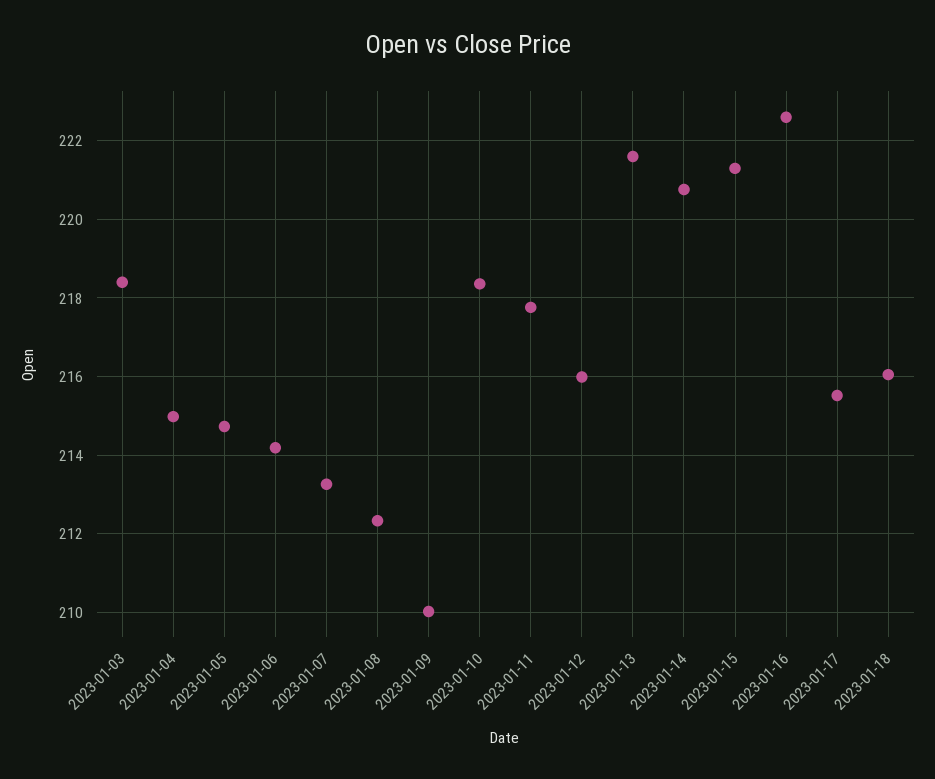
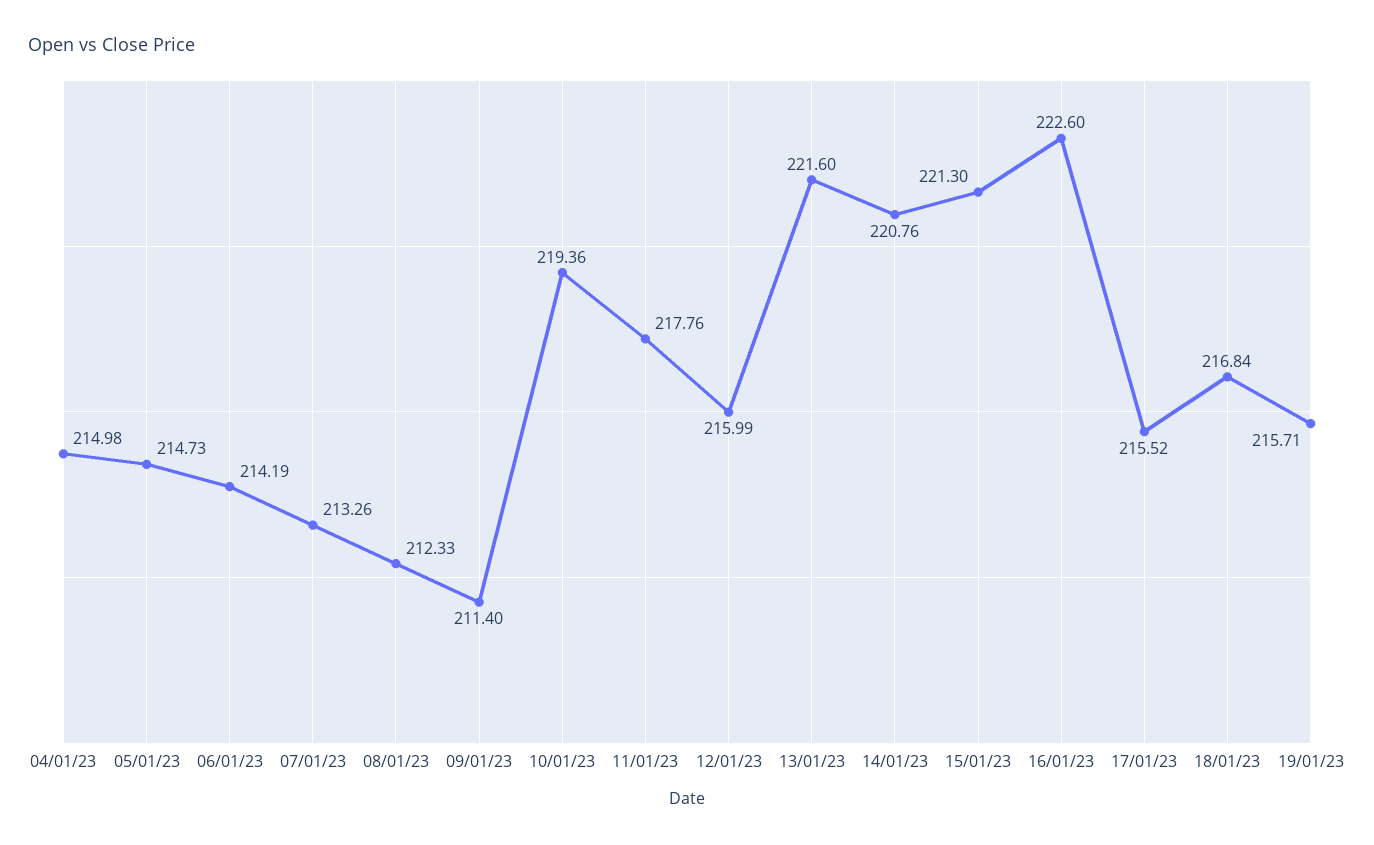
2023-01-03: 218.4 -> none
2023-01-09: 210 -> 211.4
2023-01-10: 218.4 -> 219.36
2023-01-18: 216 -> 216.84
19/01/23: none -> 215.71

